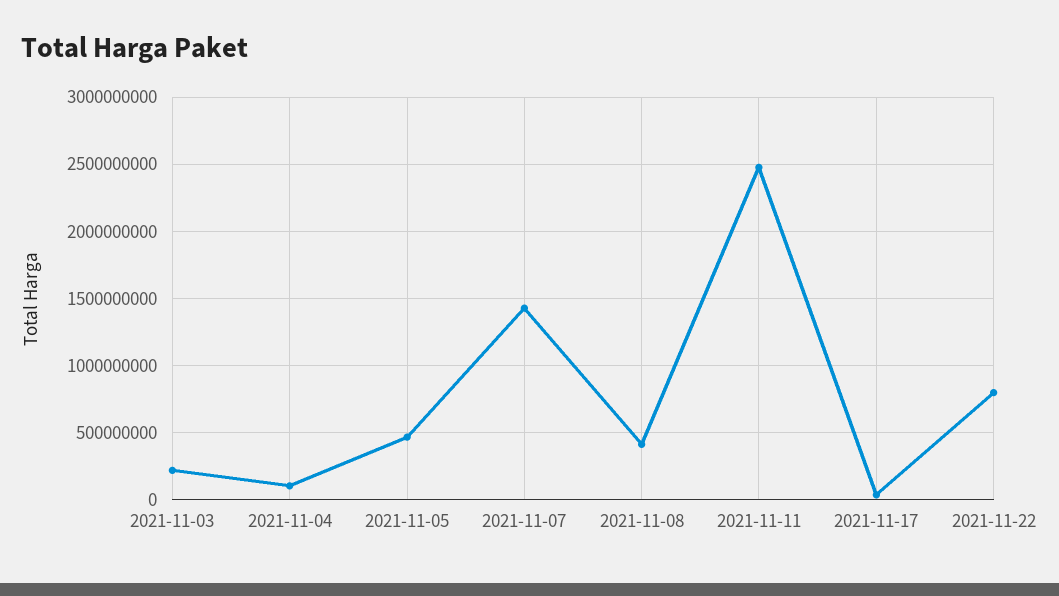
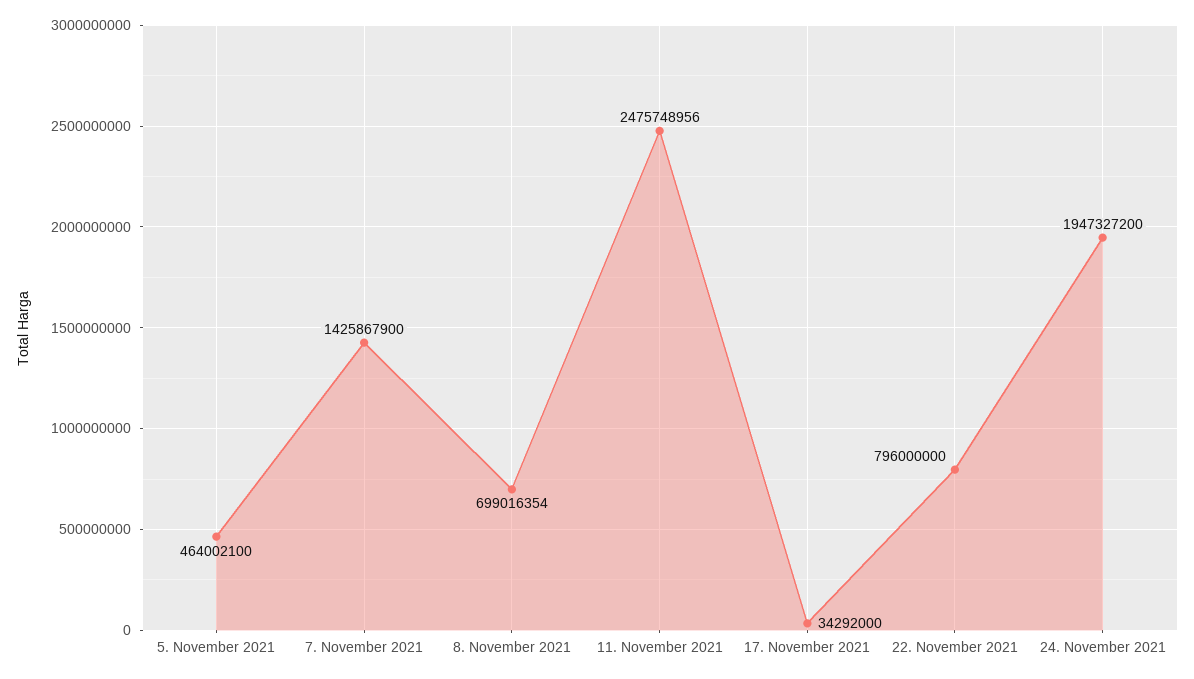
2021-11-03: 200000000 -> none
2021-11-04: 100000000 -> none
2021-11-08: 400000000 -> 699016354
24. November 2021: none -> 1947327200

